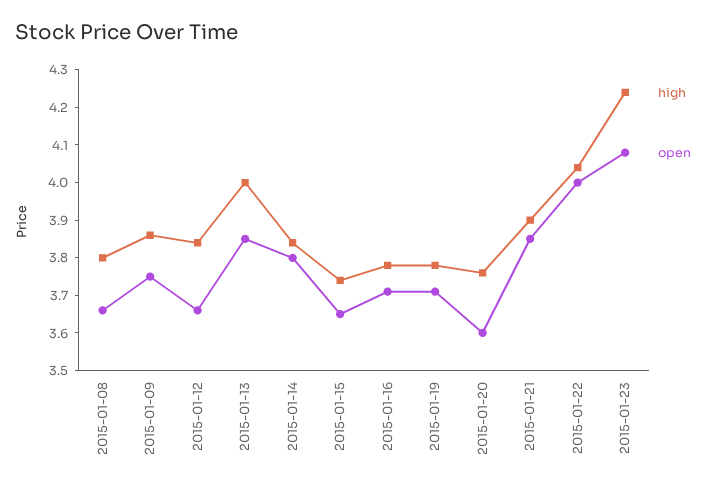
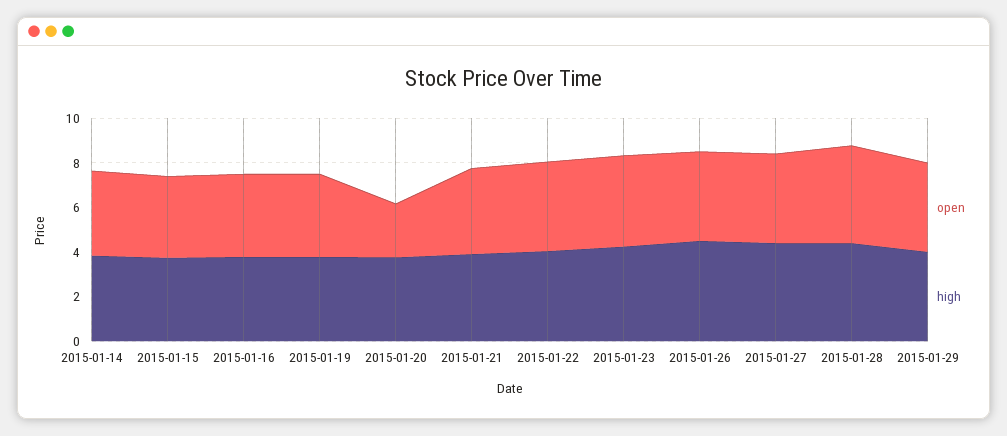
high, 2015-01-08: 3.8 -> none
open, 2015-01-08: 3.65 -> none
high, 2015-01-09: 3.85 -> none
open, 2015-01-09: 3.75 -> none
high, 2015-01-12: 3.85 -> none
open, 2015-01-12: 3.65 -> none
high, 2015-01-13: 4 -> none
open, 2015-01-13: 3.85 -> none
open, 2015-01-20: 3.6 -> 2.5
open, 2015-01-26: none -> 4
high, 2015-01-26: none -> 4.5
open, 2015-01-27: none -> 4
high, 2015-01-27: none -> 4.5
open, 2015-01-28: none -> 4.5
high, 2015-01-28: none -> 4.5
open, 2015-01-29: none -> 4
high, 2015-01-29: none -> 4

